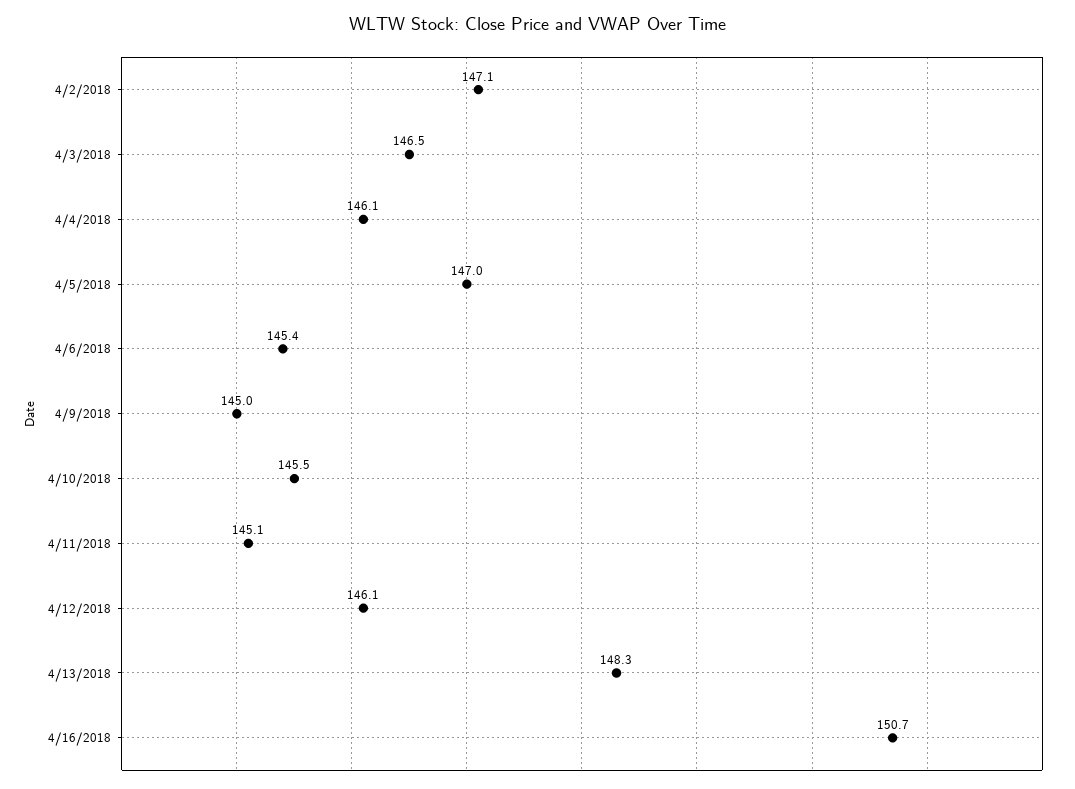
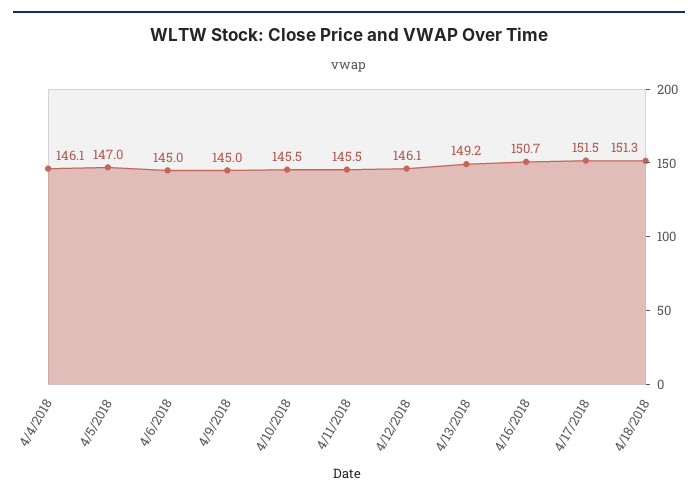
4/2/2018: 147.1 -> none
4/3/2018: 146.5 -> none
4/6/2018: 145.4 -> 145
4/11/2018: 145.1 -> 145.5
4/13/2018: 148.3 -> 149.2
4/17/2018: none -> 151.5
4/18/2018: none -> 151.3

